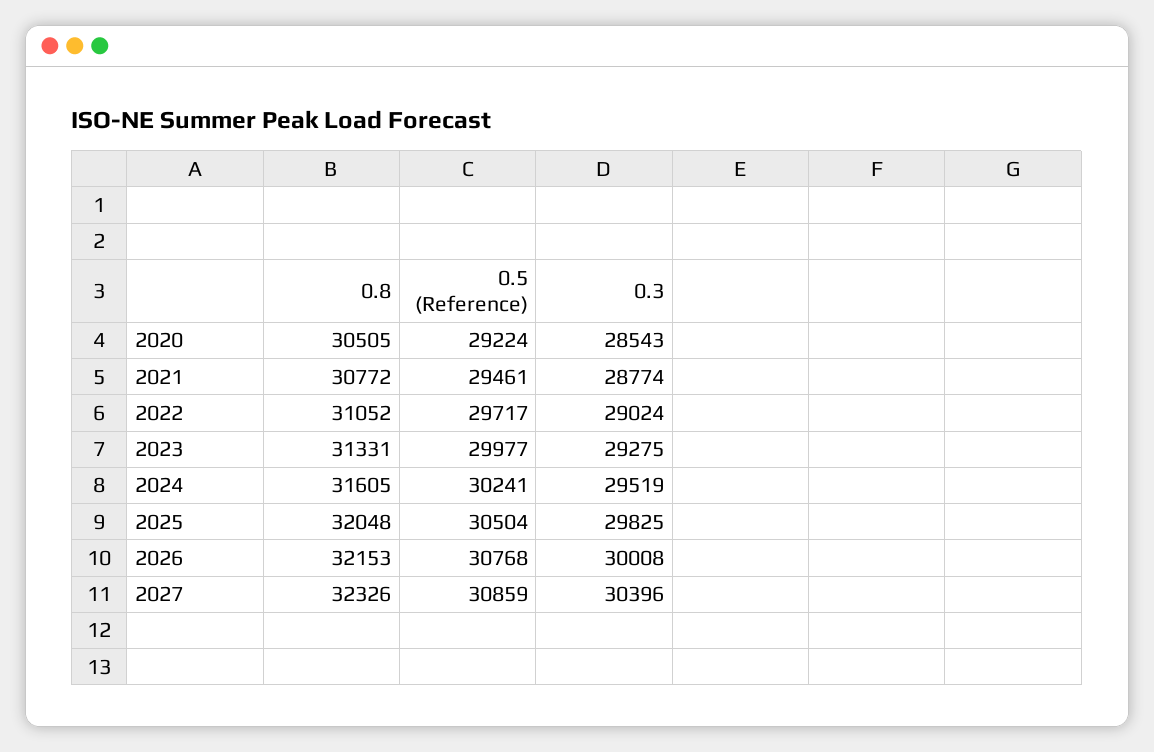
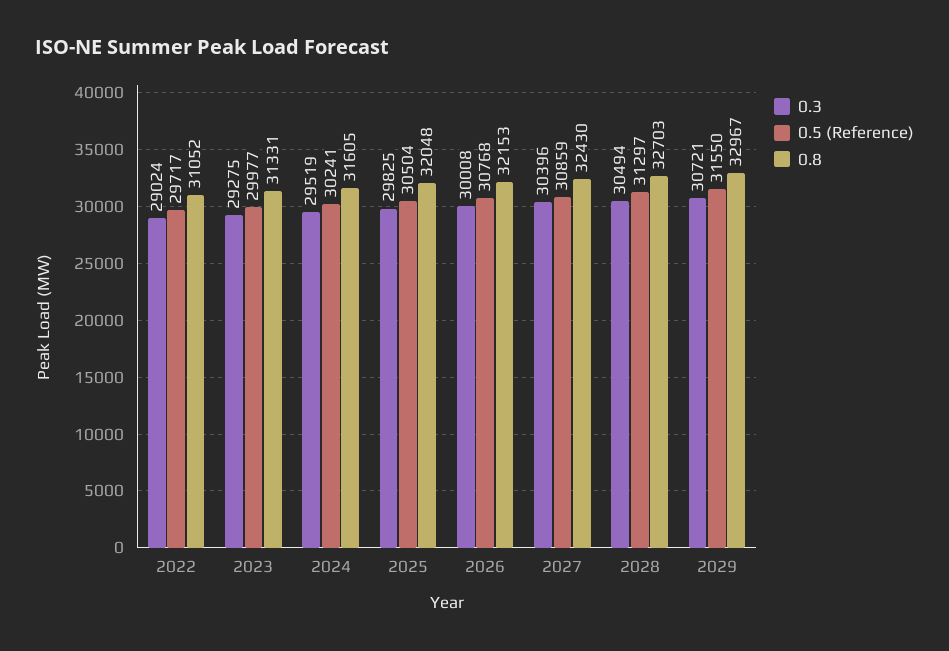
0.8, 2020: 30505 -> none
0.5 (Reference), 2020: 29224 -> none
0.3, 2020: 28543 -> none
0.8, 2021: 30772 -> none
0.5 (Reference), 2021: 29461 -> none
0.3, 2021: 28774 -> none
0.8, 2027: 32326 -> 32430
0.3, 2028: none -> 30494
0.5 (Reference), 2028: none -> 31297
0.8, 2028: none -> 32703
0.3, 2029: none -> 30721
0.5 (Reference), 2029: none -> 31550
0.8, 2029: none -> 32967

